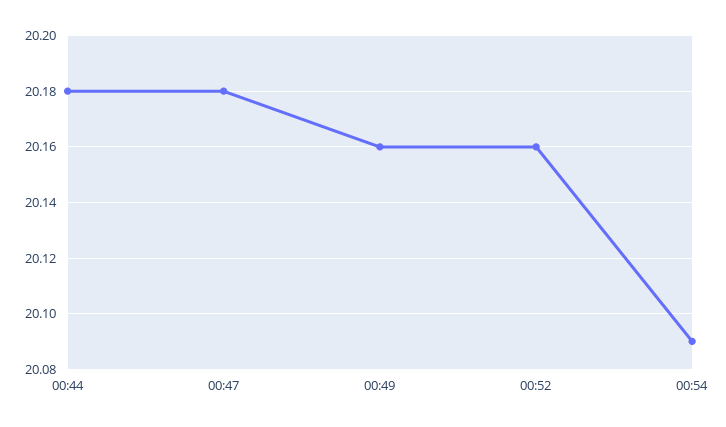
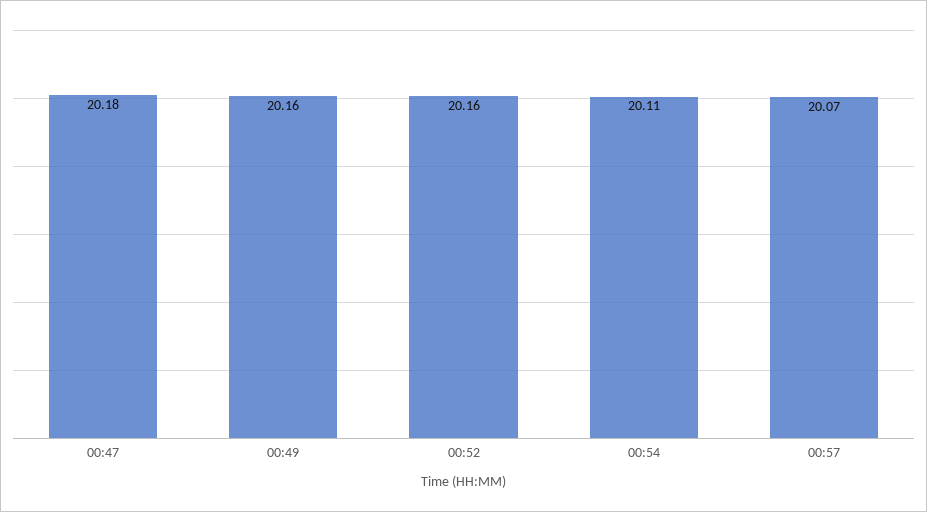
00:44: 20.18 -> none
00:54: 20.09 -> 20.11
00:57: none -> 20.07

